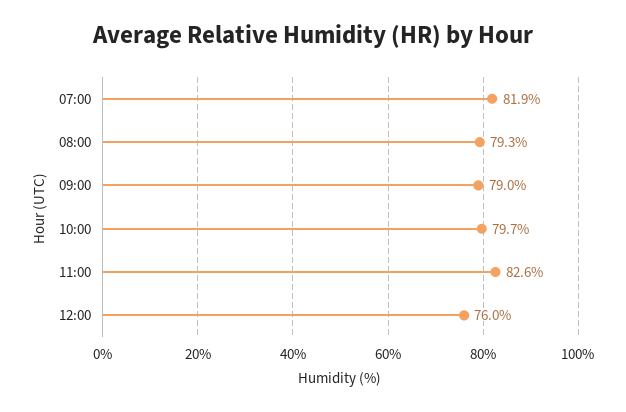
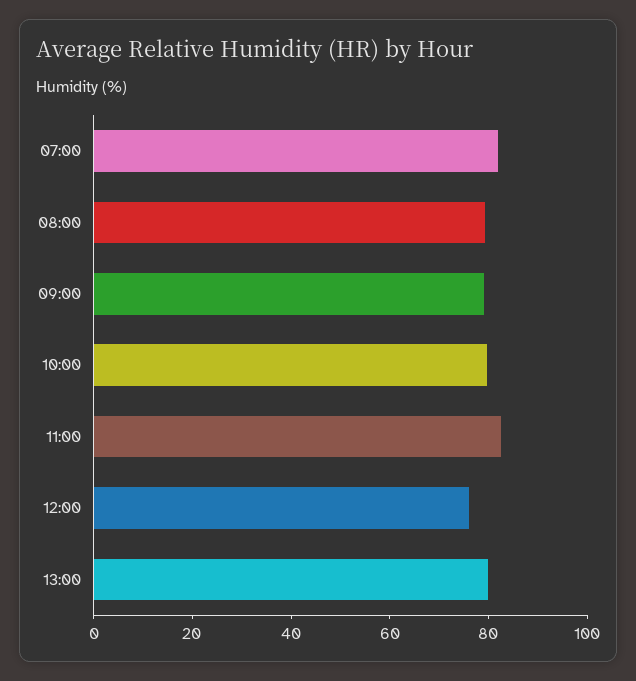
13:00: none -> 80

